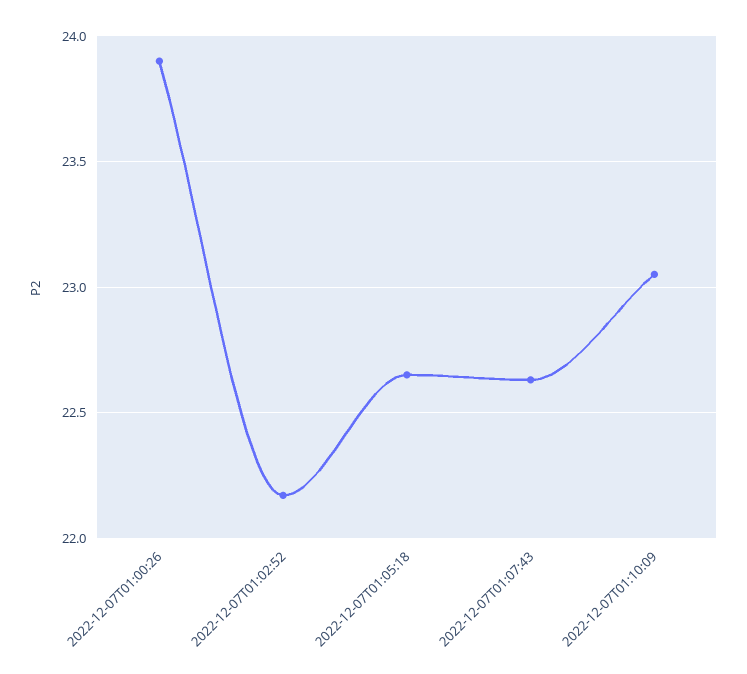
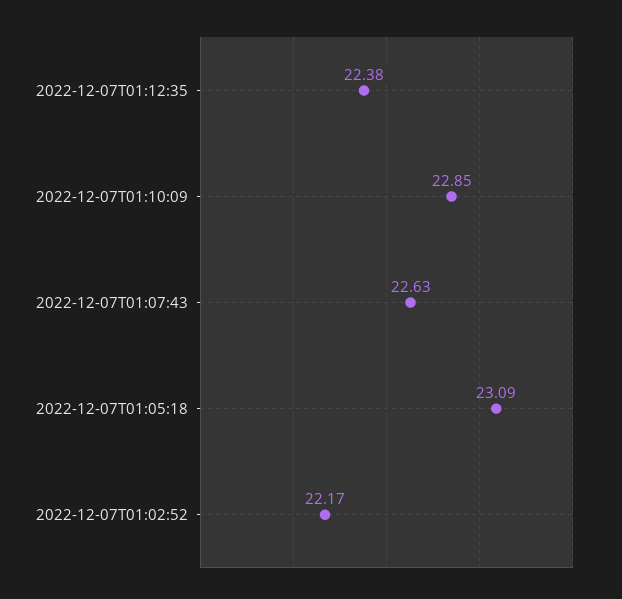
2022-12-07T01:00:26: 23.9 -> none
2022-12-07T01:05:18: 22.65 -> 23.09
2022-12-07T01:10:09: 23.05 -> 22.85
2022-12-07T01:12:35: none -> 22.38

